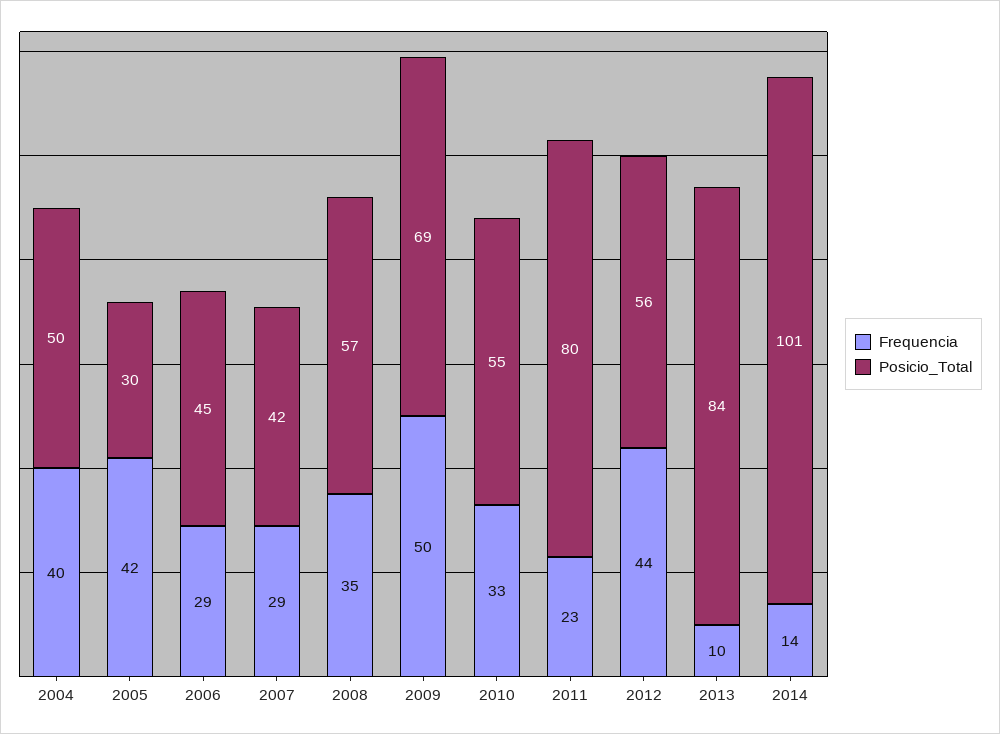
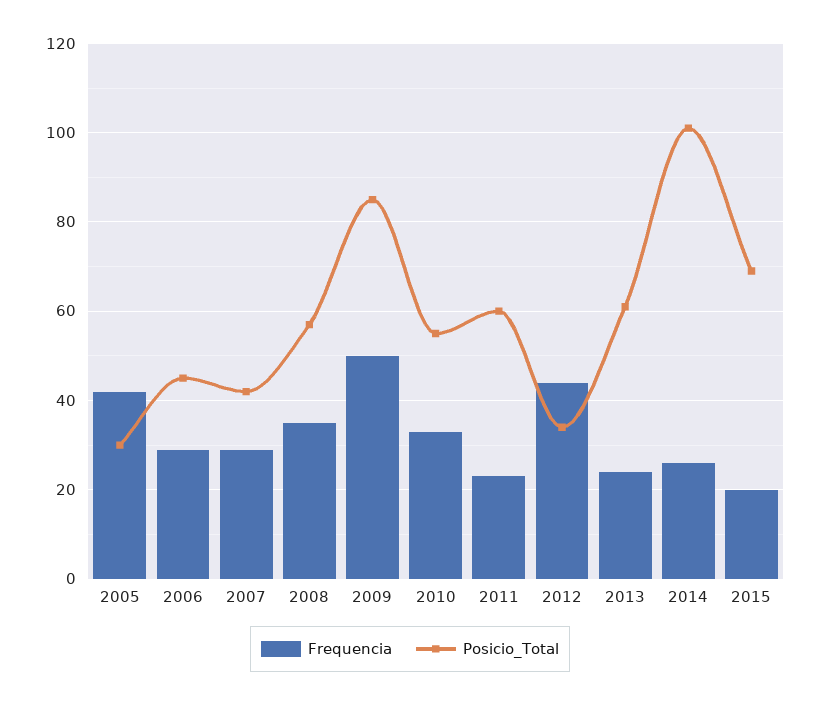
Frequencia, 2004: 40 -> none
Posicio_Total, 2004: 50 -> none
Posicio_Total, 2009: 69 -> 85
Posicio_Total, 2011: 80 -> 60
Posicio_Total, 2012: 56 -> 35
Frequencia, 2013: 10 -> 25
Posicio_Total, 2013: 84 -> 60
Frequencia, 2014: 14 -> 25
Frequencia, 2015: none -> 20
Posicio_Total, 2015: none -> 70

